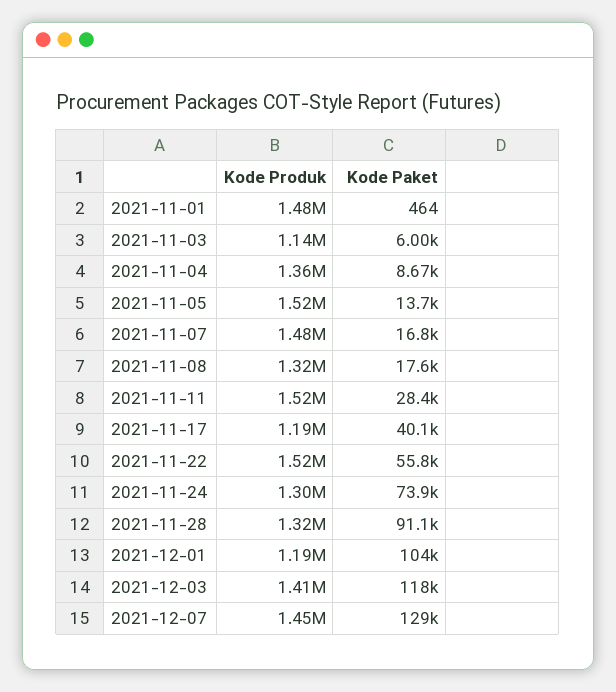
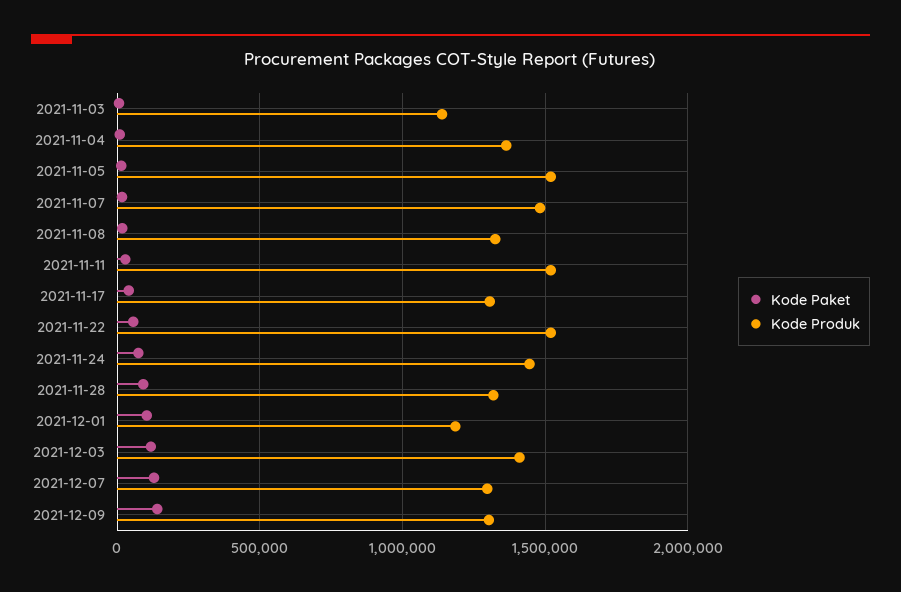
Kode Produk, 2021-11-01: 1480000 -> none
Kode Paket, 2021-11-01: 464 -> none
Kode Produk, 2021-11-17: 1190000 -> 1300000
Kode Produk, 2021-11-24: 1300000 -> 1450000
Kode Produk, 2021-12-07: 1450000 -> 1300000
Kode Paket, 2021-12-09: none -> 150000
Kode Produk, 2021-12-09: none -> 1300000

